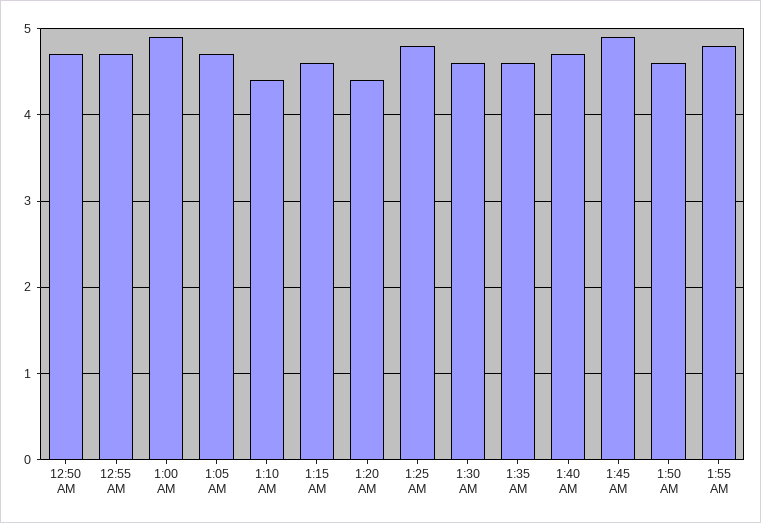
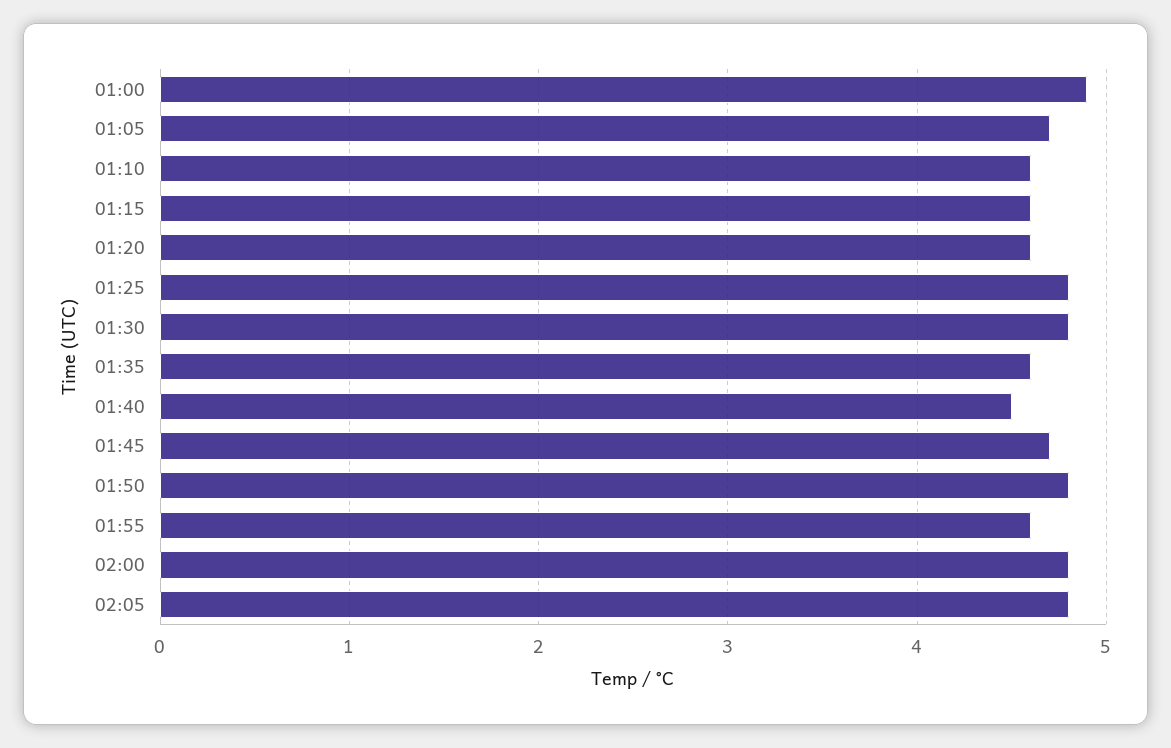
12:50 AM: 4.7 -> none
12:55 AM: 4.7 -> none
1:10 AM: 4.4 -> 4.6
1:20 AM: 4.4 -> 4.6
1:30 AM: 4.6 -> 4.8
1:40 AM: 4.7 -> 4.5
1:45 AM: 4.9 -> 4.7
1:50 AM: 4.6 -> 4.8
1:55 AM: 4.8 -> 4.6
02:00: none -> 4.8
02:05: none -> 4.8

